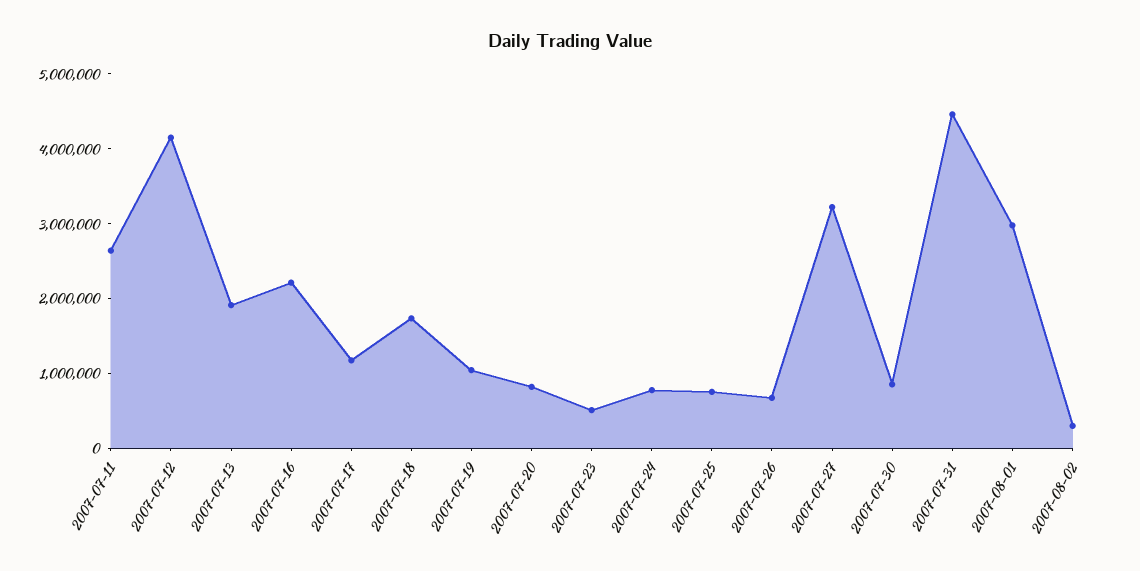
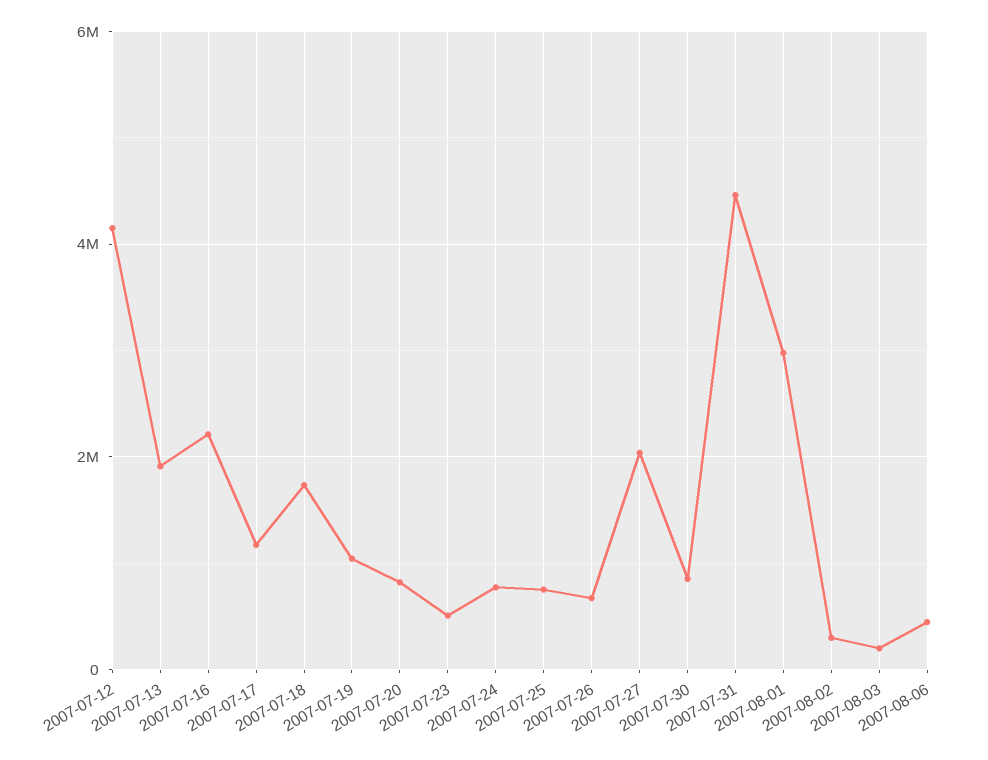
2007-07-11: 2600000 -> none
2007-07-27: 3200000 -> 2000000
2007-08-03: none -> 200000
2007-08-06: none -> 400000

